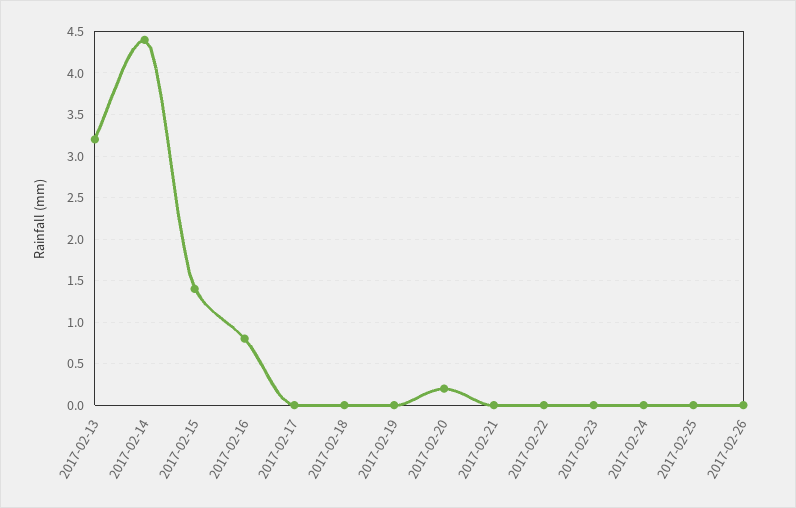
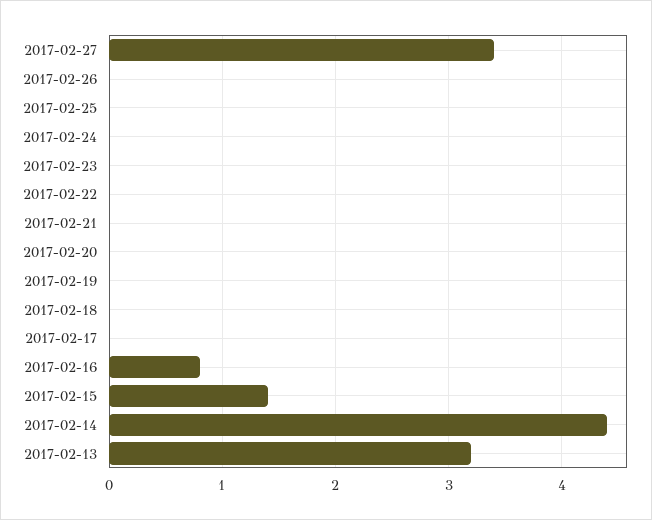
2017-02-20: 0.2 -> 0
2017-02-27: none -> 3.4

